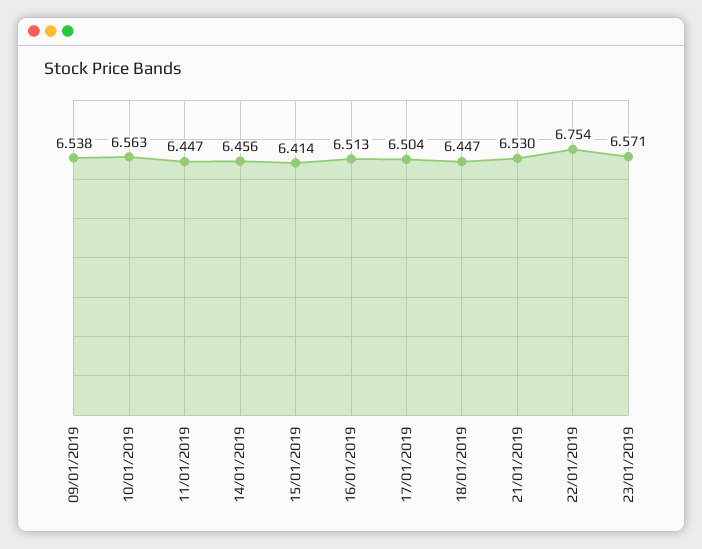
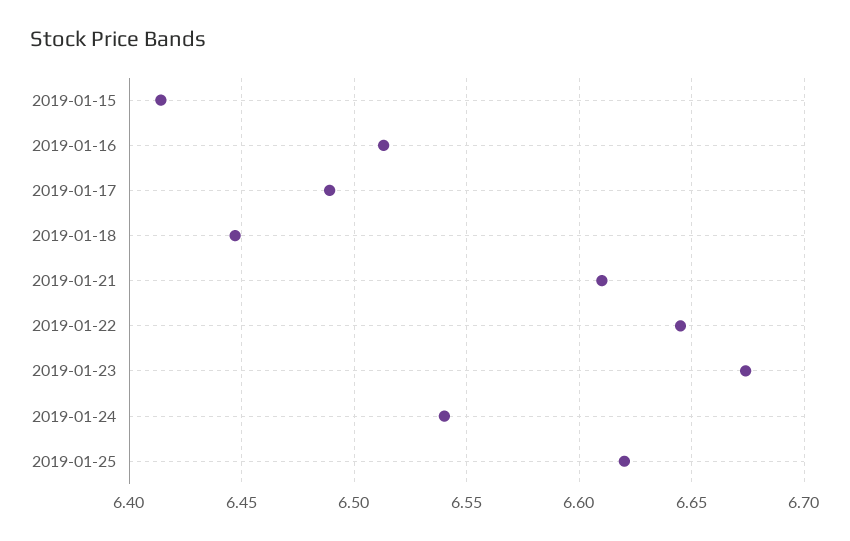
09/01/2019: 6.538 -> none
10/01/2019: 6.563 -> none
11/01/2019: 6.447 -> none
14/01/2019: 6.456 -> none
17/01/2019: 6.504 -> 6.49
21/01/2019: 6.53 -> 6.61
22/01/2019: 6.754 -> 6.645
23/01/2019: 6.571 -> 6.675
2019-01-24: none -> 6.54
2019-01-25: none -> 6.62

